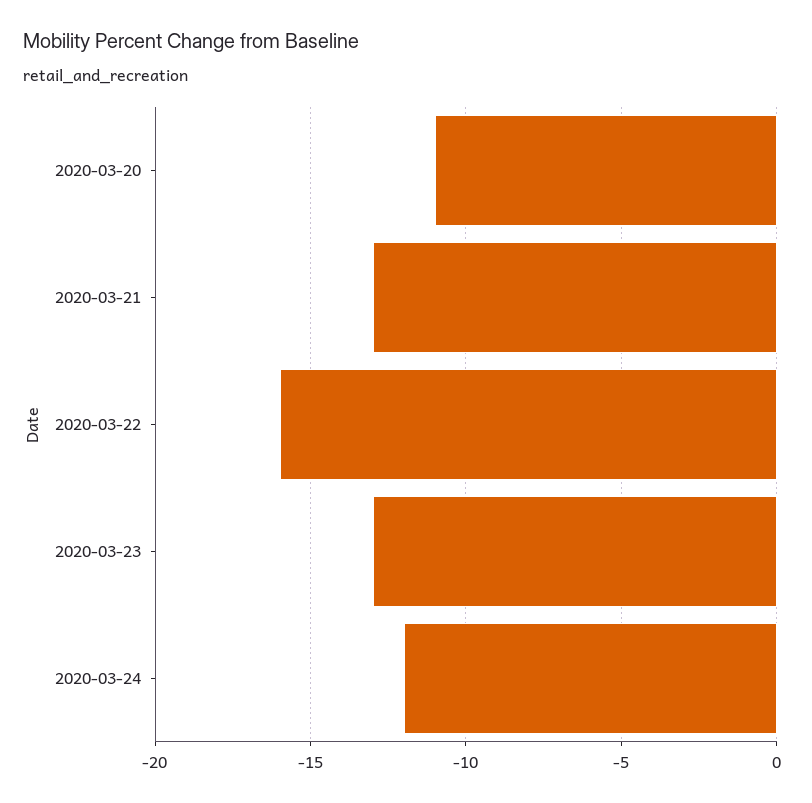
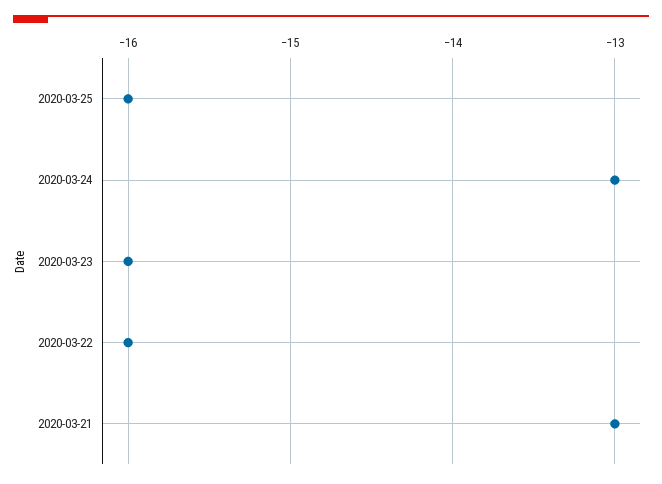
2020-03-20: -11 -> none
2020-03-23: -13 -> -16
2020-03-24: -12 -> -13
2020-03-25: none -> -16

